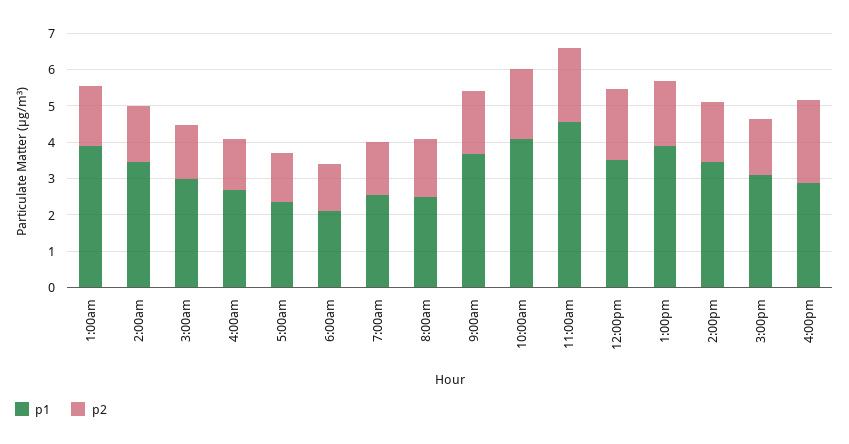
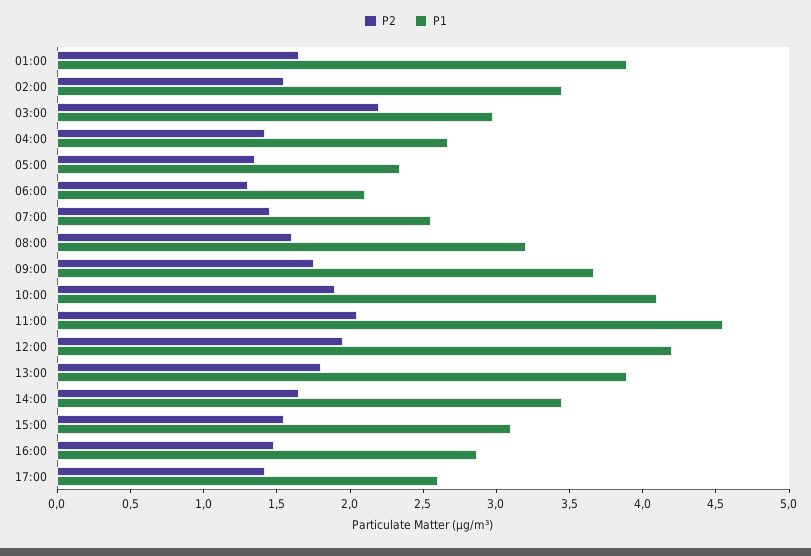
p2, 3:00am: 1.5 -> 2.2
p1, 8:00am: 2.5 -> 3.2
p1, 12:00pm: 3.5 -> 4.2
p2, 4:00pm: 2.25 -> 1.5
p2, 17:00: none -> 1.4
p1, 17:00: none -> 2.6

